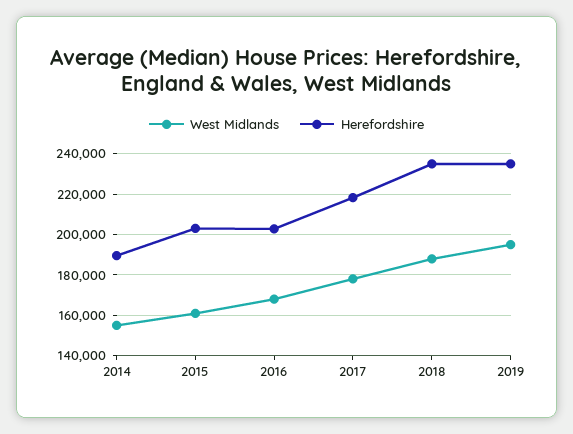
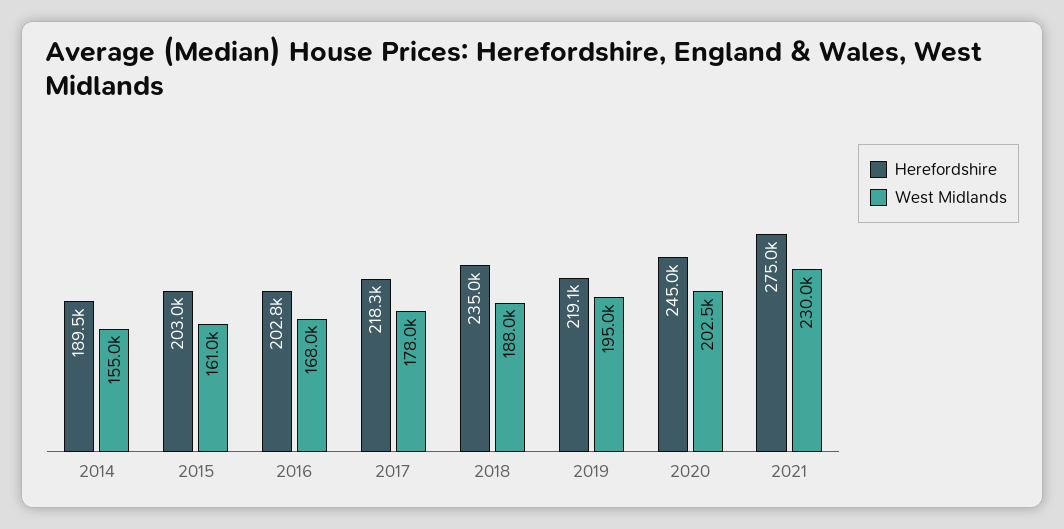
Herefordshire, 2019: 235000 -> 219100
Herefordshire, 2020: none -> 245000
West Midlands, 2020: none -> 202500
Herefordshire, 2021: none -> 275000
West Midlands, 2021: none -> 230000

